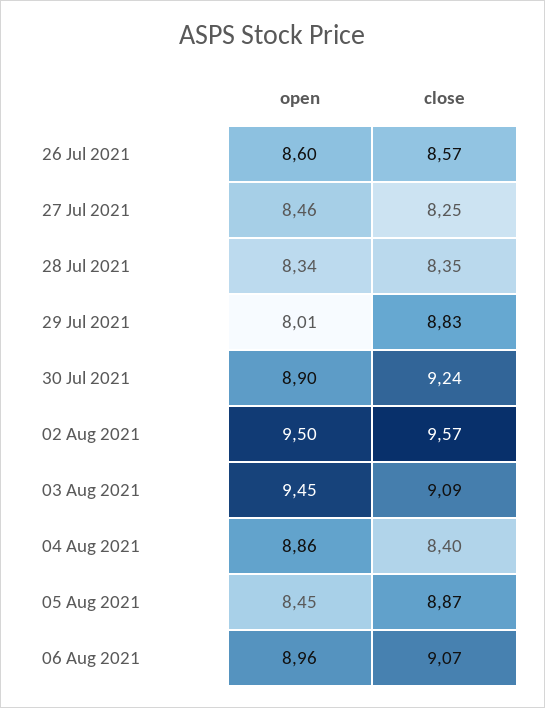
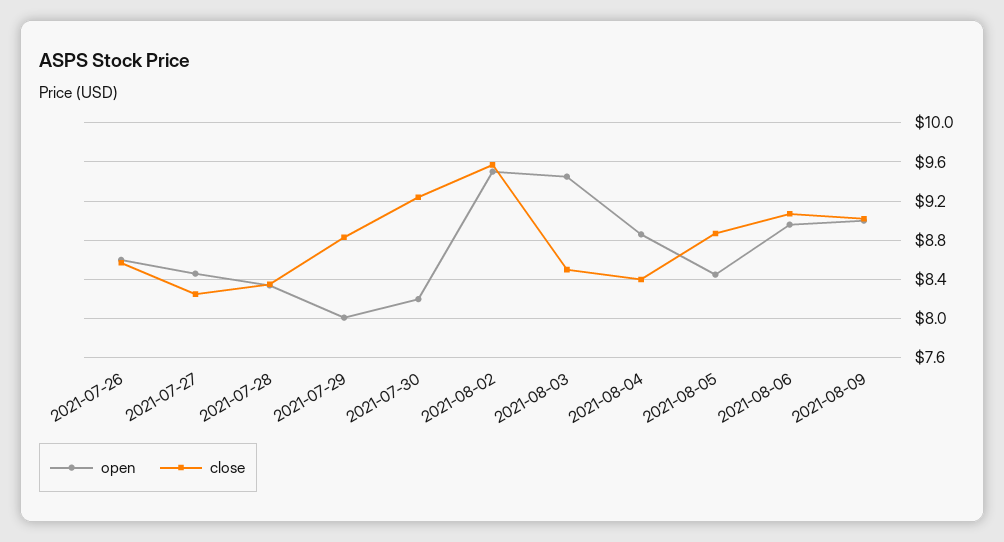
open, 30 Jul 2021: 8.9 -> 8.2
close, 03 Aug 2021: 9.09 -> 8.5
open, 2021-08-09: none -> 9
close, 2021-08-09: none -> 9

